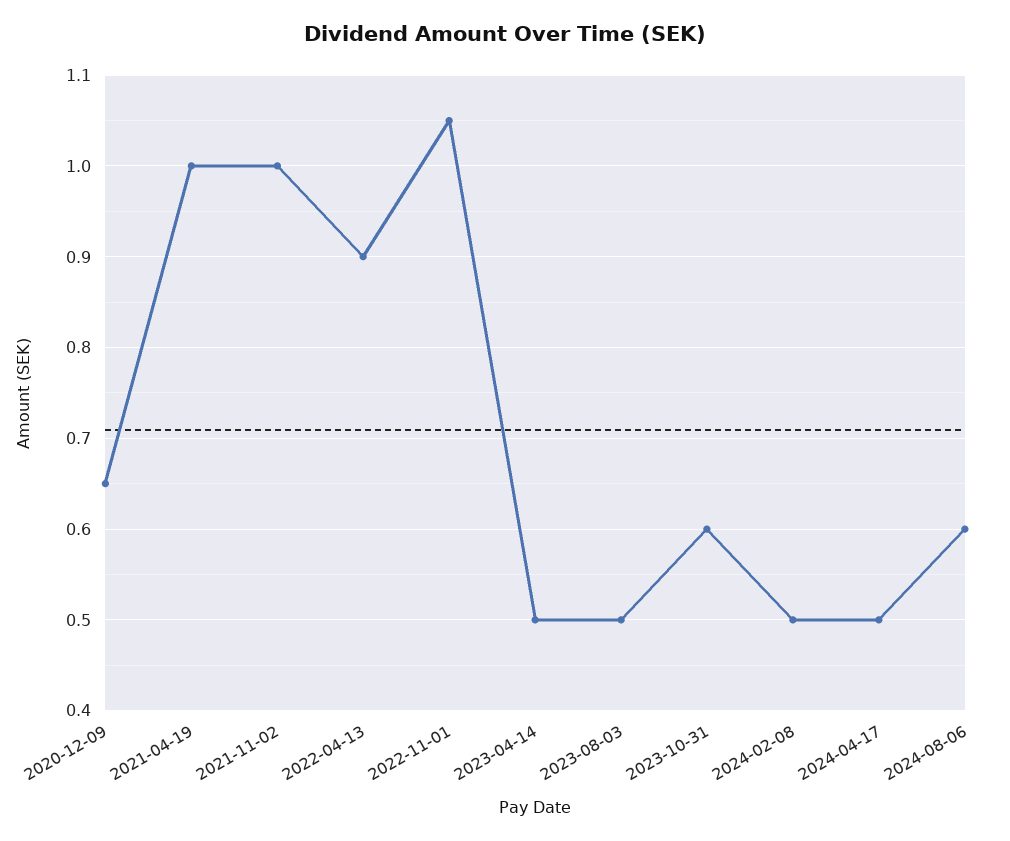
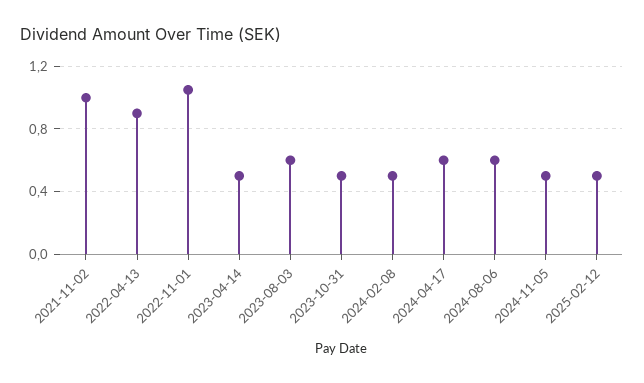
2020-12-09: 0.65 -> none
2021-04-19: 1 -> none
2023-08-03: 0.5 -> 0.6
2023-10-31: 0.6 -> 0.5
2024-04-17: 0.5 -> 0.6
2024-11-05: none -> 0.5
2025-02-12: none -> 0.5

